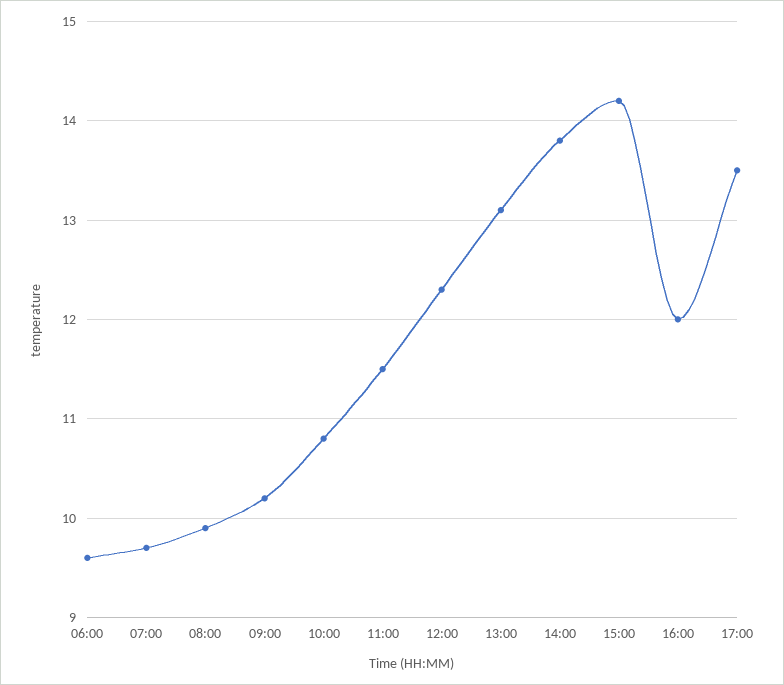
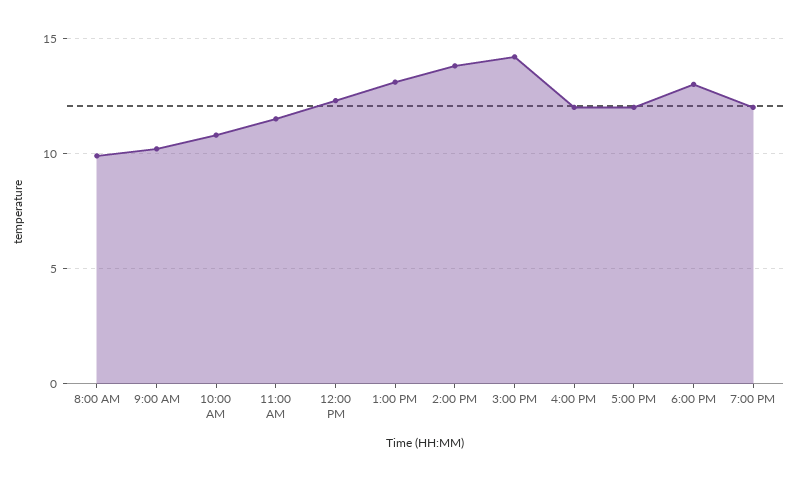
06:00: 9.6 -> none
07:00: 9.7 -> none
17:00: 13.5 -> 12
6:00 PM: none -> 13
7:00 PM: none -> 12

